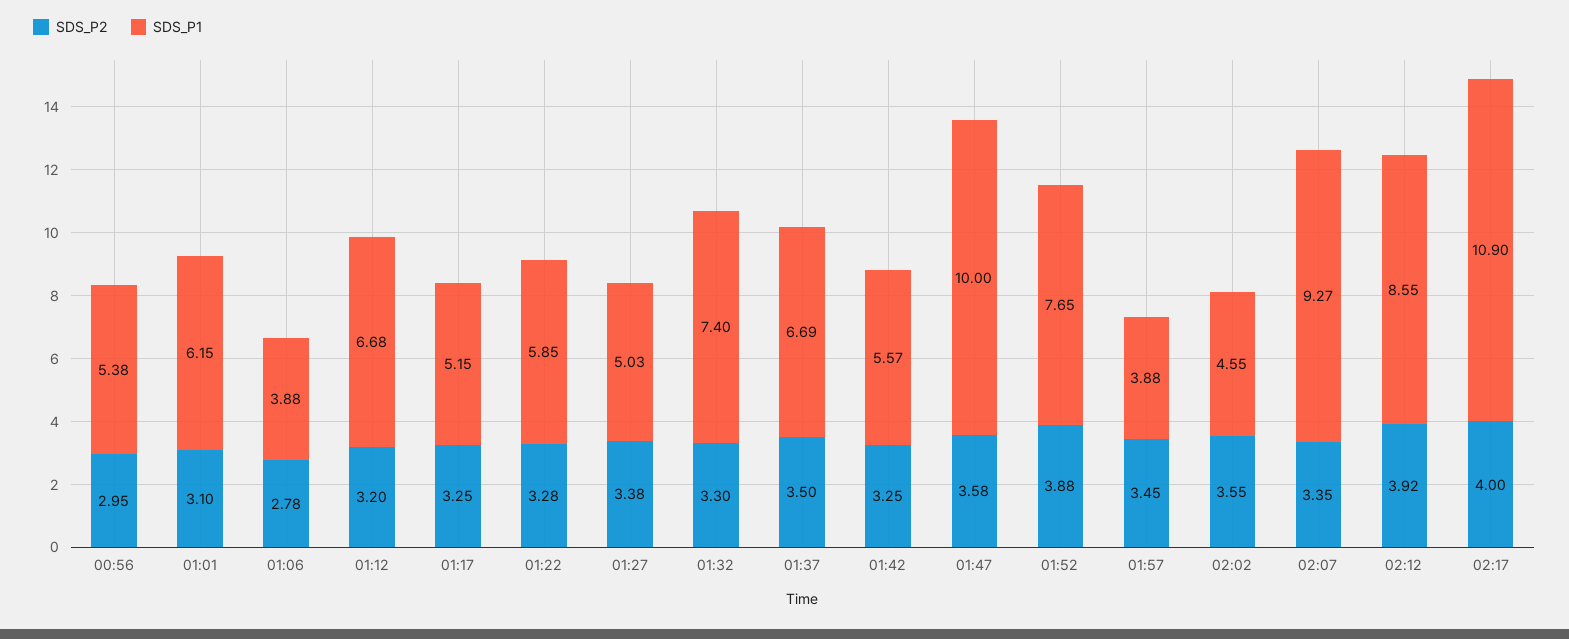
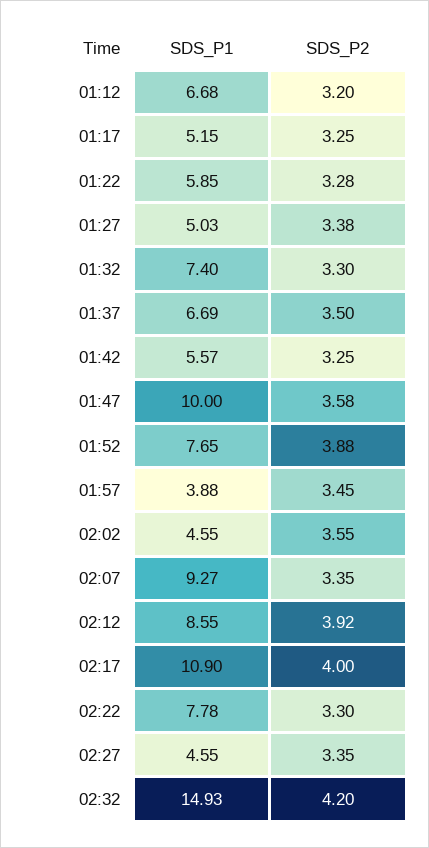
SDS_P2, 00:56: 2.95 -> none
SDS_P1, 00:56: 5.38 -> none
SDS_P2, 01:01: 3.1 -> none
SDS_P1, 01:01: 6.15 -> none
SDS_P2, 01:06: 2.78 -> none
SDS_P1, 01:06: 3.88 -> none
SDS_P1, 02:22: none -> 7.78
SDS_P2, 02:22: none -> 3.3
SDS_P1, 02:27: none -> 4.55
SDS_P2, 02:27: none -> 3.35
SDS_P1, 02:32: none -> 14.93
SDS_P2, 02:32: none -> 4.2

